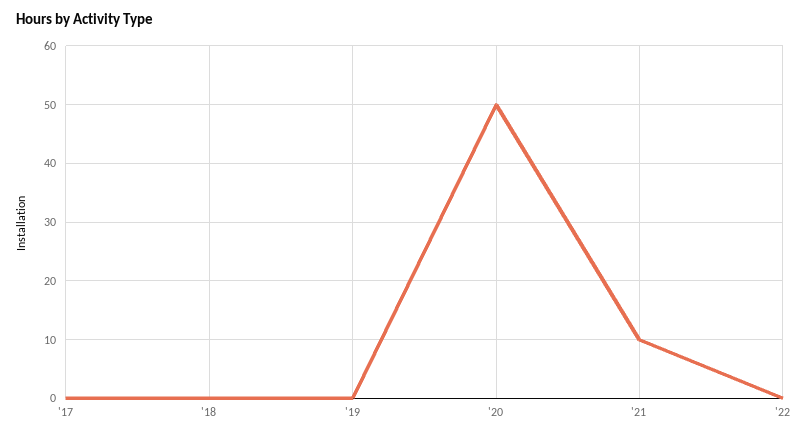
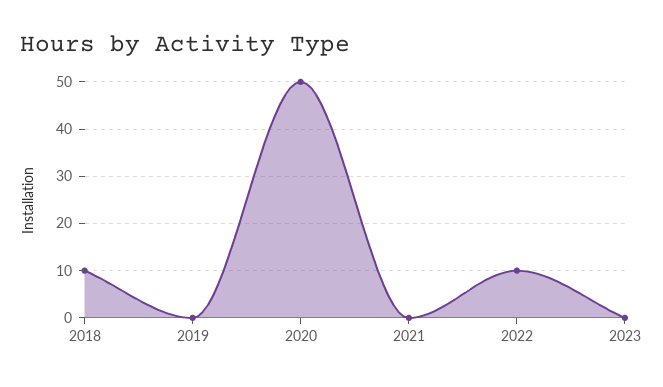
'17: 0 -> none
'18: 0 -> 10
'21: 10 -> 0
'22: 0 -> 10
2023: none -> 0

